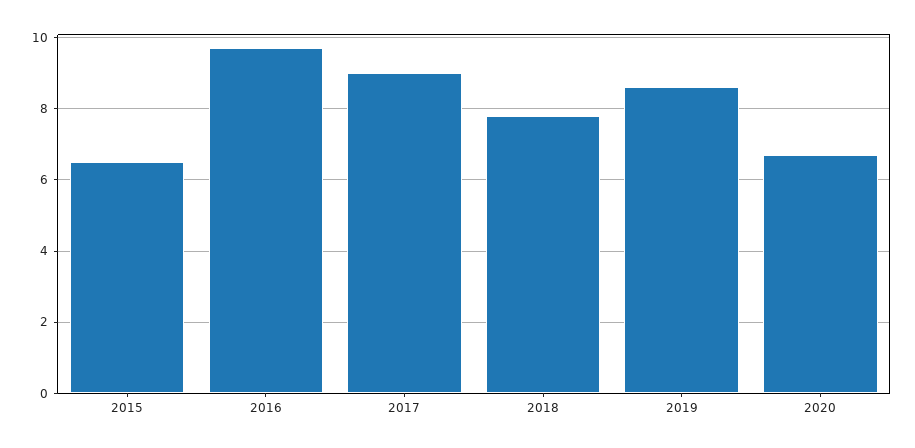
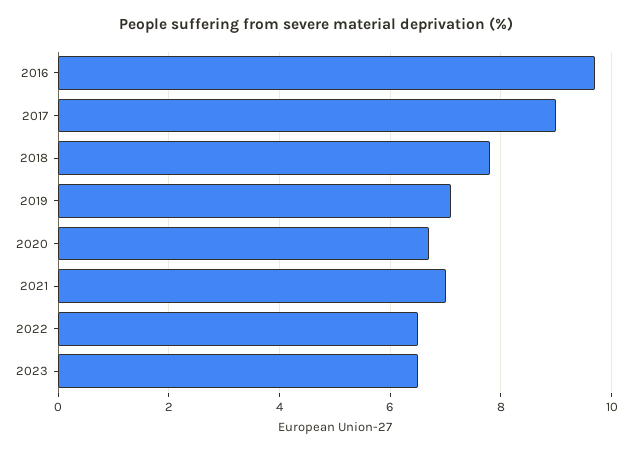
2015: 6.5 -> none
2019: 8.5 -> 7
2021: none -> 7
2022: none -> 6.5
2023: none -> 6.5

